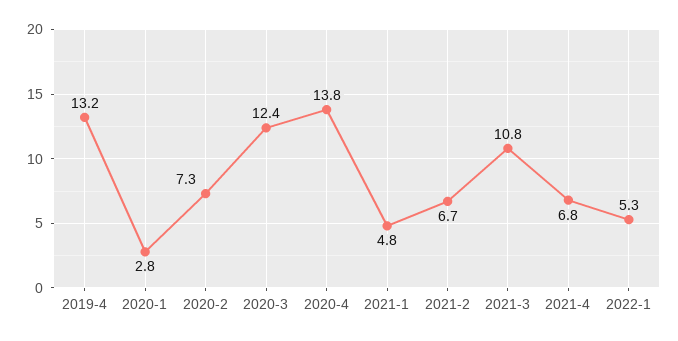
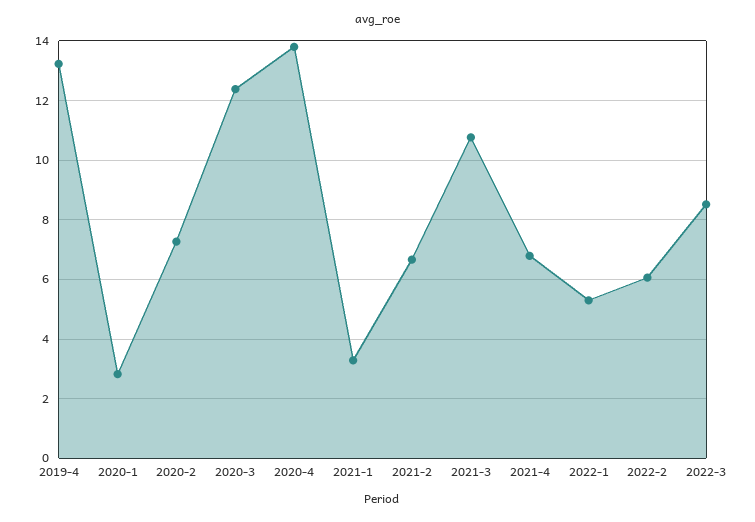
2021-1: 4.8 -> 3.25
2022-2: none -> 6
2022-3: none -> 8.5

